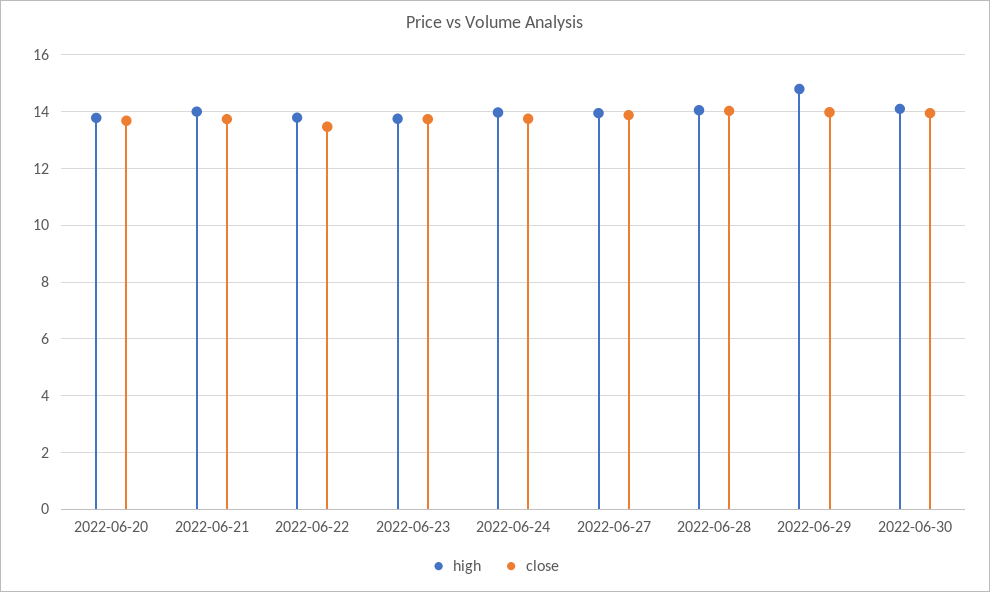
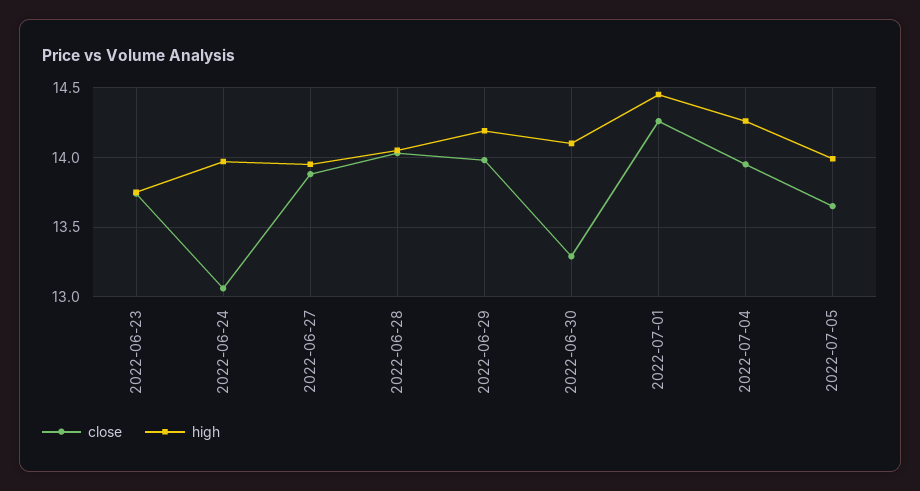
high, 2022-06-20: 13.75 -> none
close, 2022-06-20: 13.75 -> none
high, 2022-06-21: 14 -> none
close, 2022-06-21: 13.75 -> none
high, 2022-06-22: 13.75 -> none
close, 2022-06-22: 13.5 -> none
close, 2022-06-24: 13.75 -> 13.05
high, 2022-06-29: 14.75 -> 14.2
close, 2022-06-30: 14 -> 13.3
close, 2022-07-01: none -> 14.25
high, 2022-07-01: none -> 14.45
close, 2022-07-04: none -> 13.95
high, 2022-07-04: none -> 14.25
close, 2022-07-05: none -> 13.65
high, 2022-07-05: none -> 14

